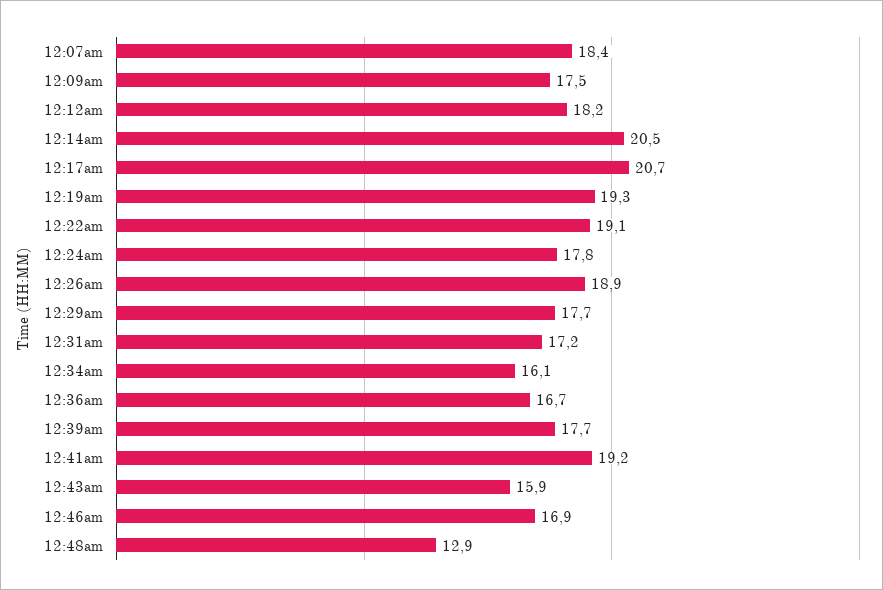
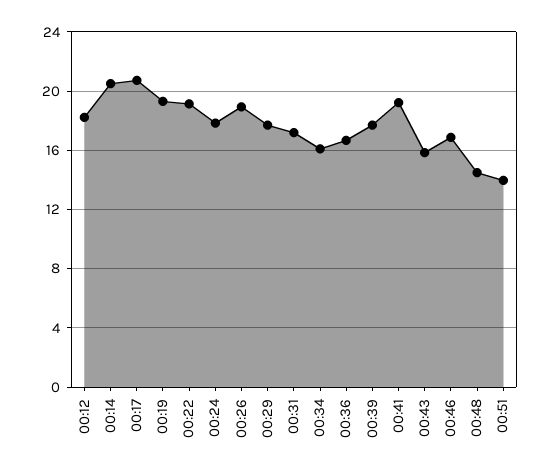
12:07am: 18.4 -> none
12:09am: 17.5 -> none
12:48am: 12.9 -> 14.5
00:51: none -> 14

